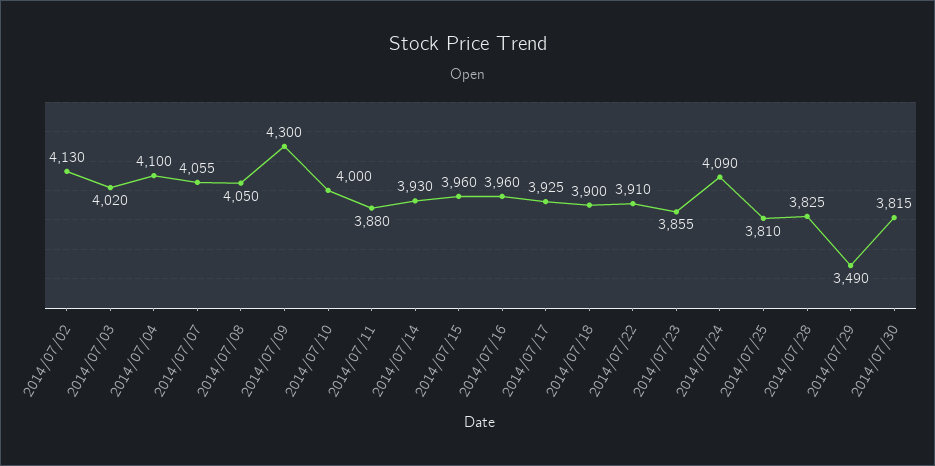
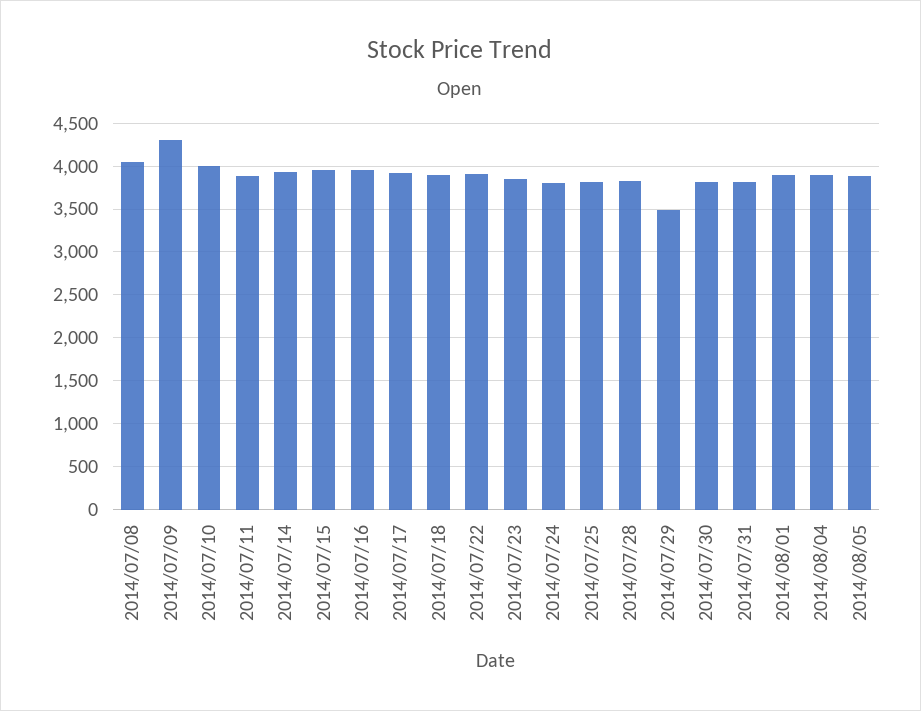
2014/07/02: 4130 -> none
2014/07/03: 4020 -> none
2014/07/04: 4100 -> none
2014/07/07: 4055 -> none
2014/07/24: 4090 -> 3800
2014/07/31: none -> 3800
2014/08/01: none -> 3900
2014/08/04: none -> 3900
2014/08/05: none -> 3900

